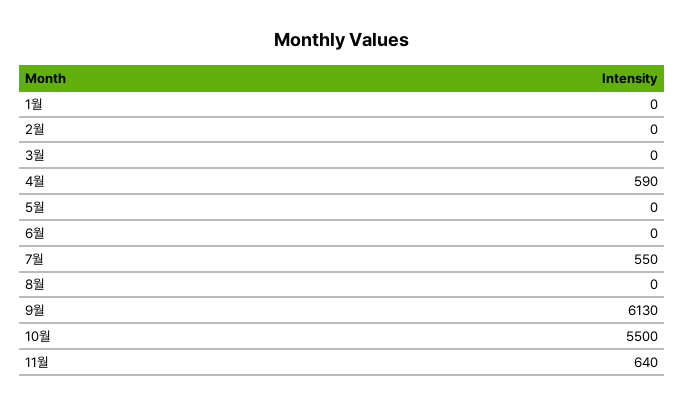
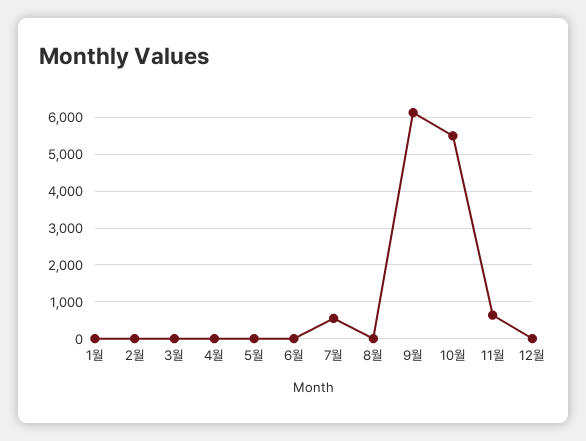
4월: 590 -> 0
12월: none -> 0

